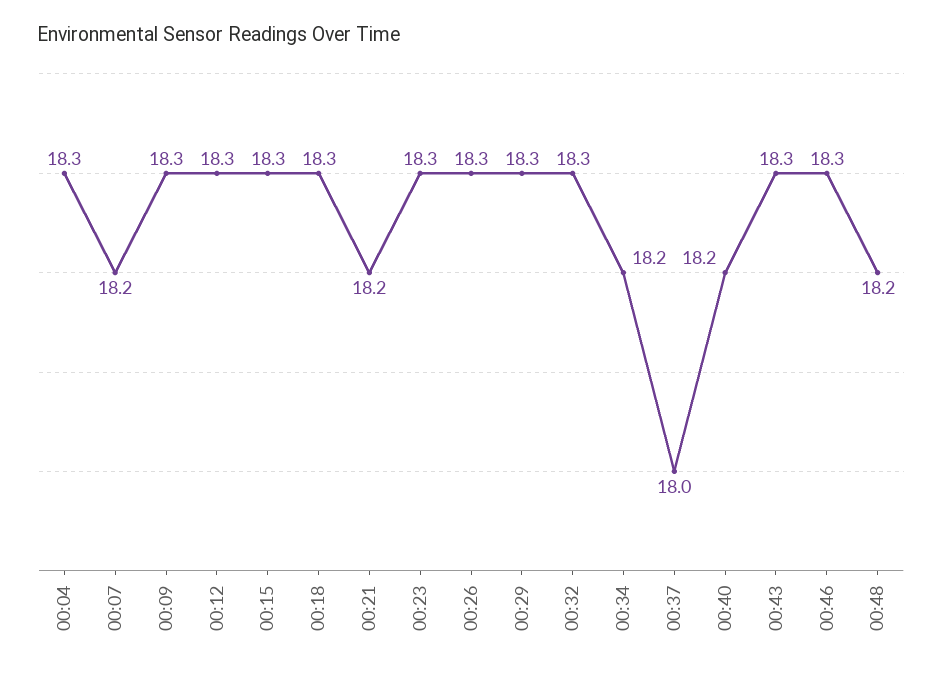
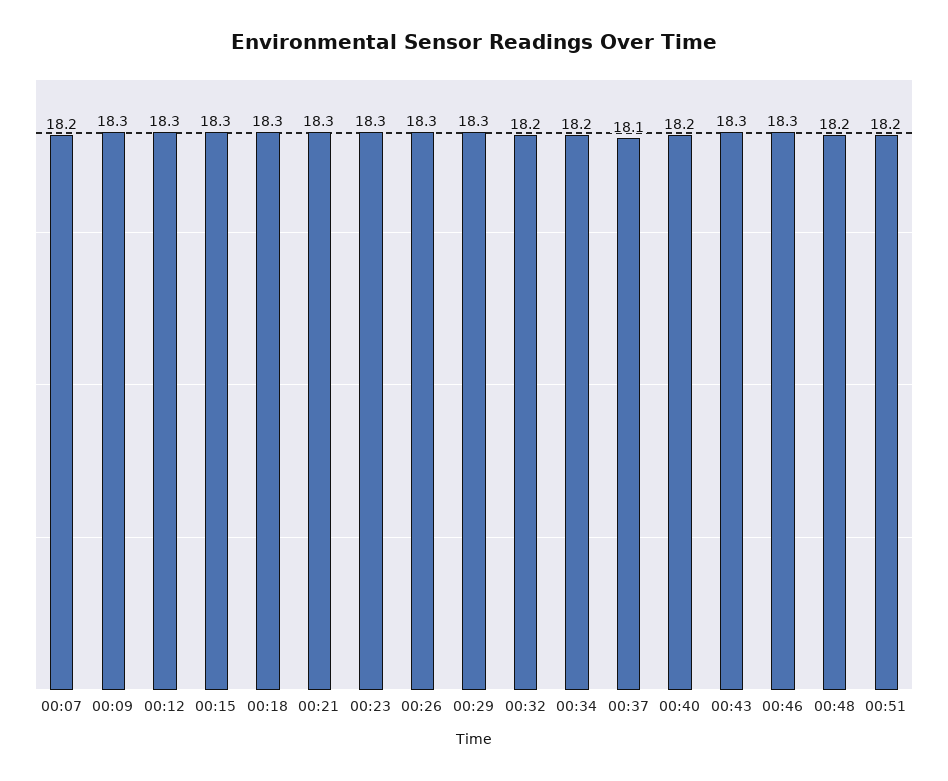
00:04: 18.3 -> none
00:21: 18.2 -> 18.3
00:32: 18.3 -> 18.2
00:37: 18 -> 18.1
00:51: none -> 18.2

